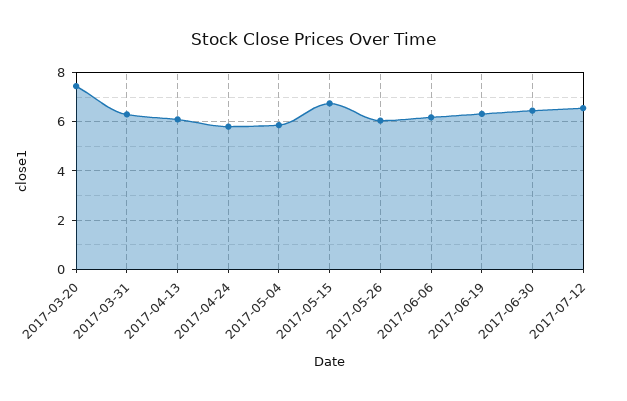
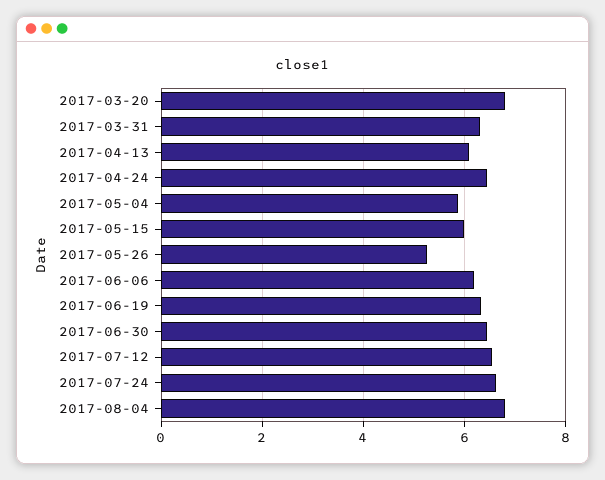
2017-03-20: 7.5 -> 6.8
2017-04-24: 5.75 -> 6.4
2017-05-15: 6.75 -> 6
2017-05-26: 6 -> 5.2
2017-07-24: none -> 6.6
2017-08-04: none -> 6.8

